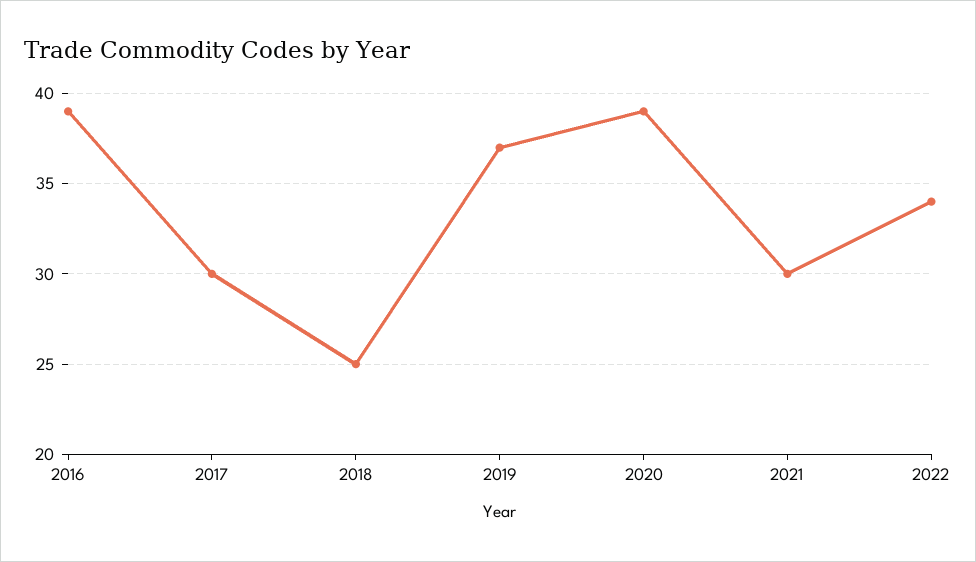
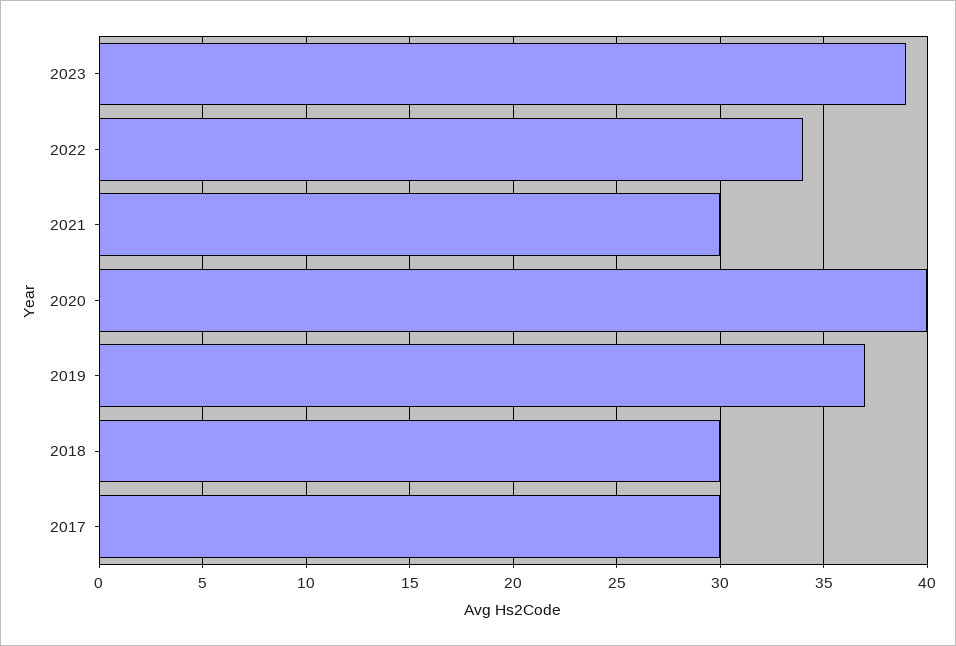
2016: 39 -> none
2018: 25 -> 30
2020: 39 -> 40
2023: none -> 39

